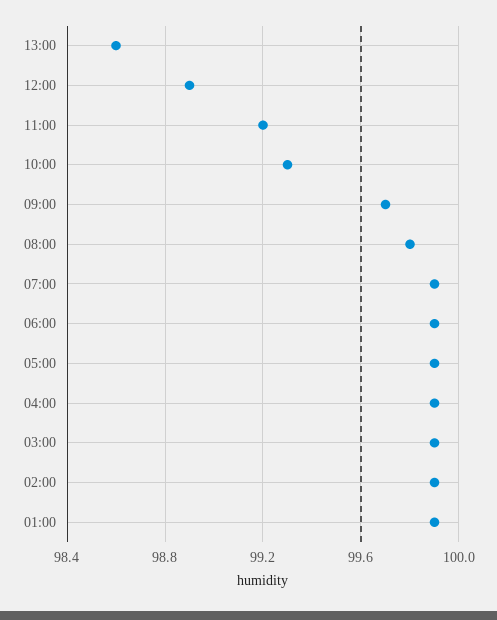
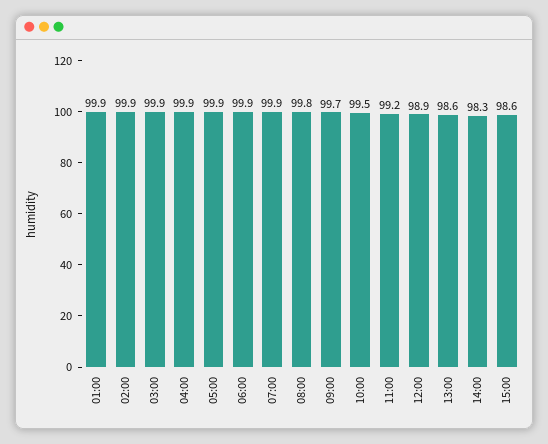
10:00: 99.3 -> 99.5
14:00: none -> 98.3
15:00: none -> 98.6

